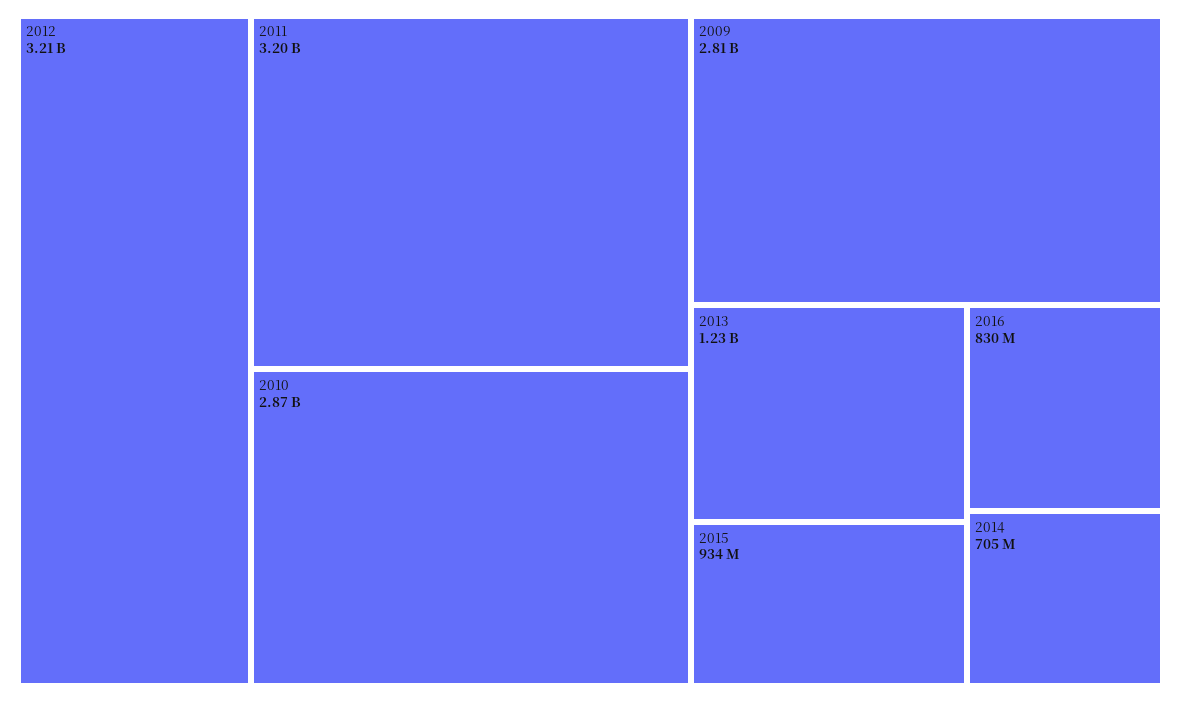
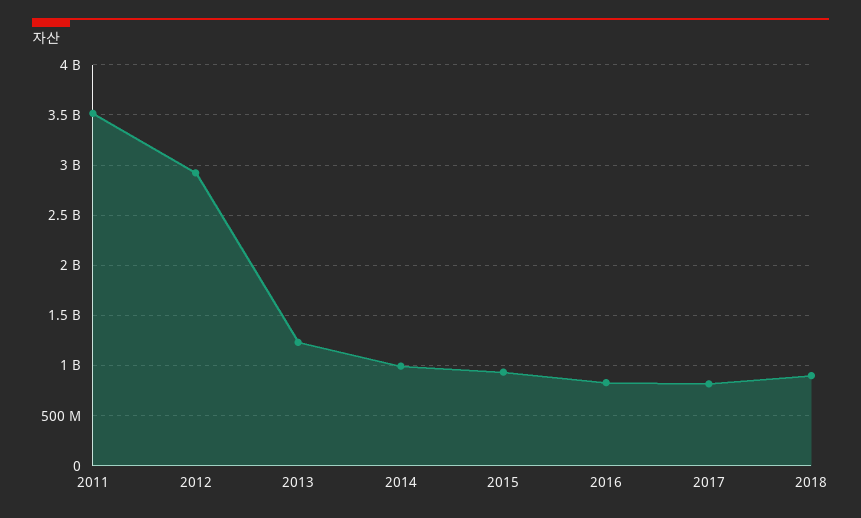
2012: 3210000000 -> 2900000000
2011: 3200000000 -> 3500000000
2010: 2870000000 -> none
2009: 2810000000 -> none
2014: 705000000 -> 1000000000
2017: none -> 800000000
2018: none -> 900000000

